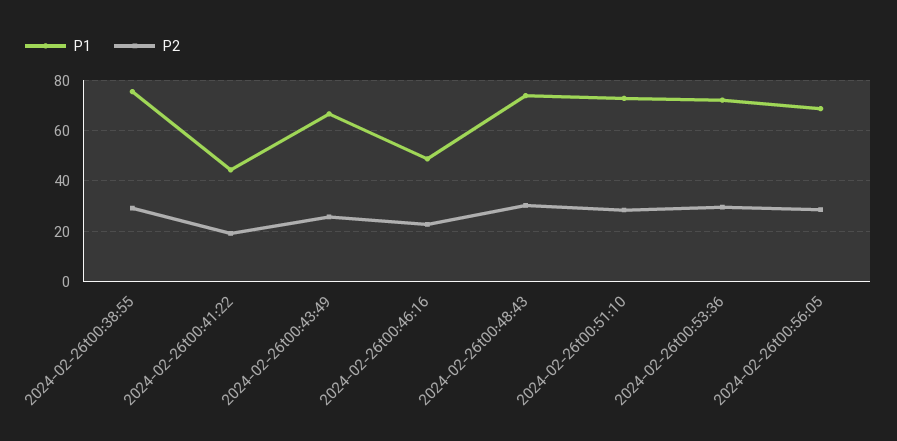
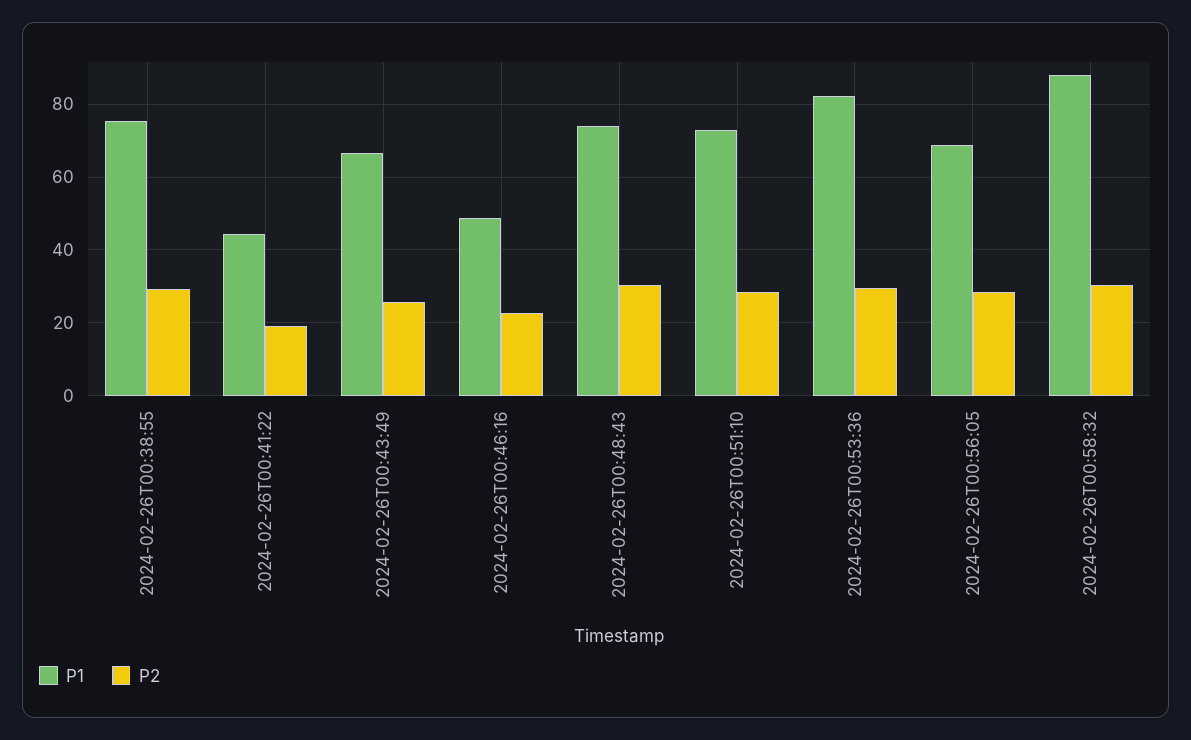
P1, 2024-02-26t00:53:36: 72.5 -> 82
P1, 2024-02-26T00:58:32: none -> 88
P2, 2024-02-26T00:58:32: none -> 30

